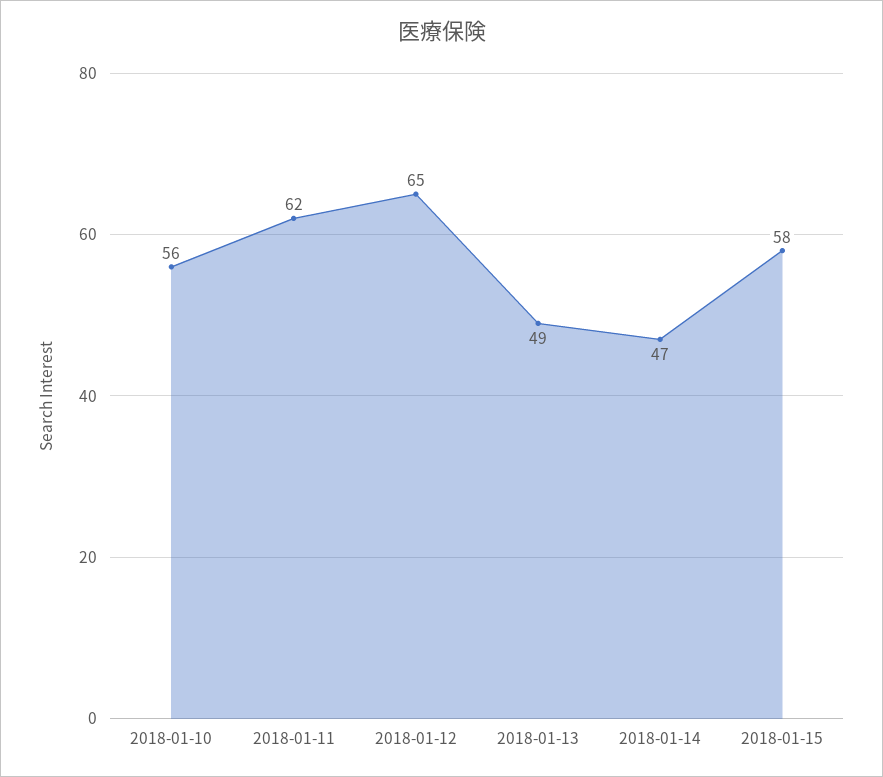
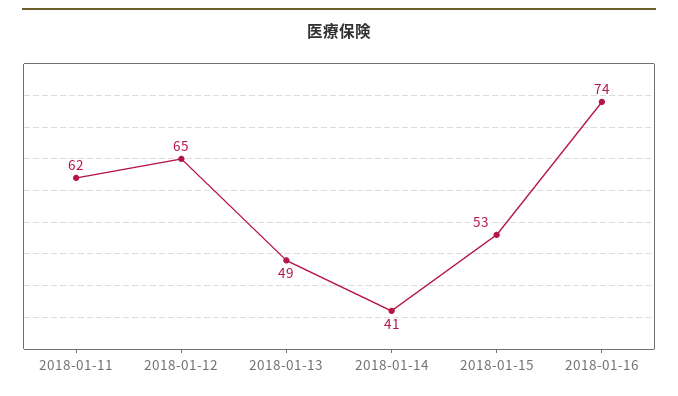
2018-01-10: 56 -> none
2018-01-14: 47 -> 41
2018-01-15: 58 -> 53
2018-01-16: none -> 74

